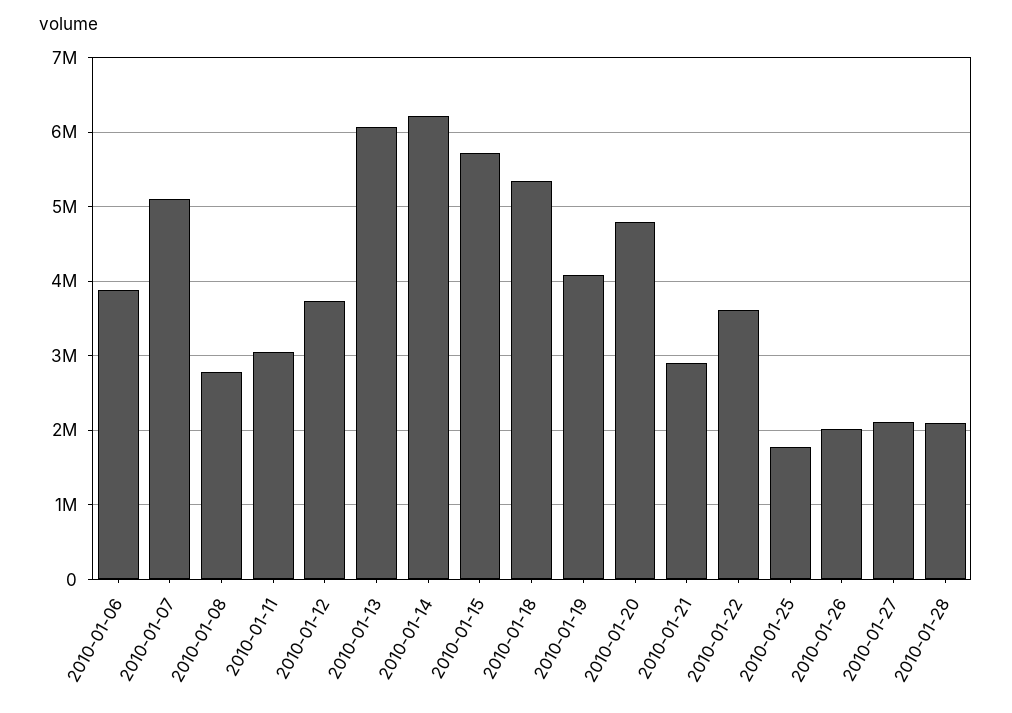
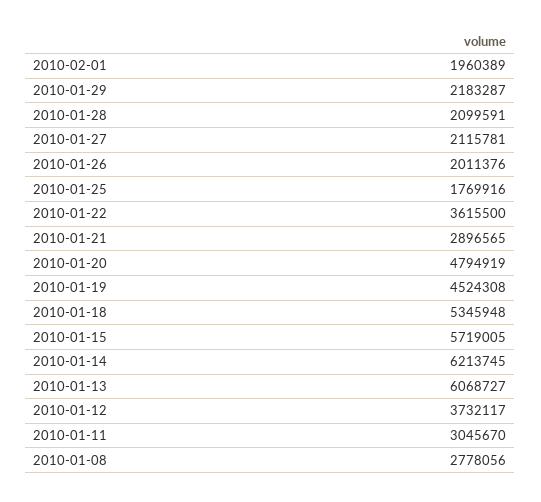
2010-01-06: 3900000 -> none
2010-01-07: 5100000 -> none
2010-01-19: 4100000 -> 4524308
2010-02-01: none -> 1960389
2010-01-29: none -> 2183287

